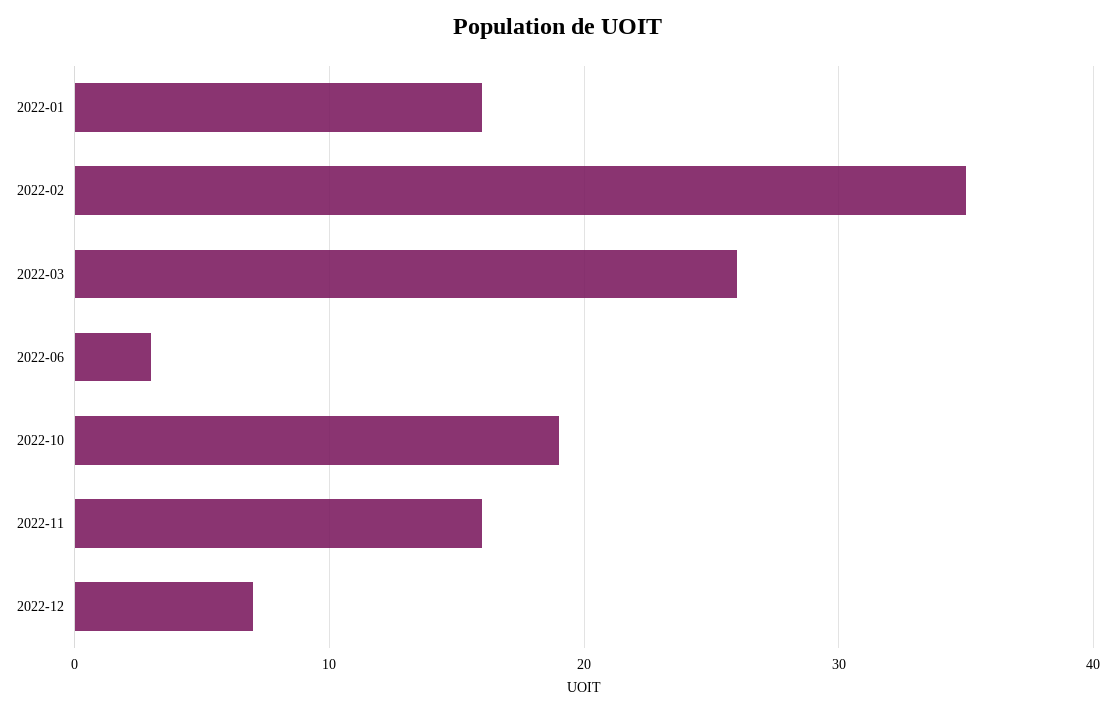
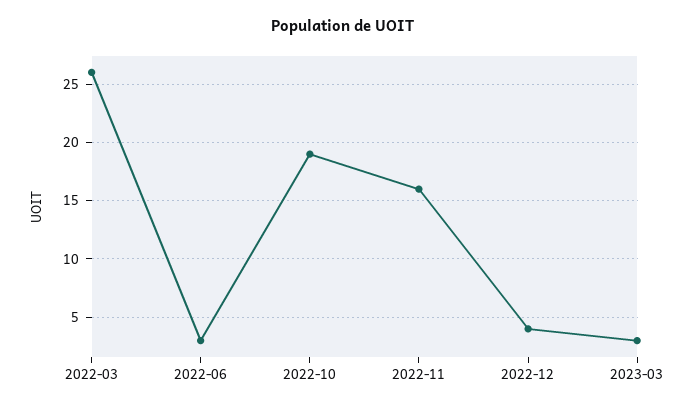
2022-01: 16 -> none
2022-02: 35 -> none
2022-12: 7 -> 4
2023-03: none -> 3

